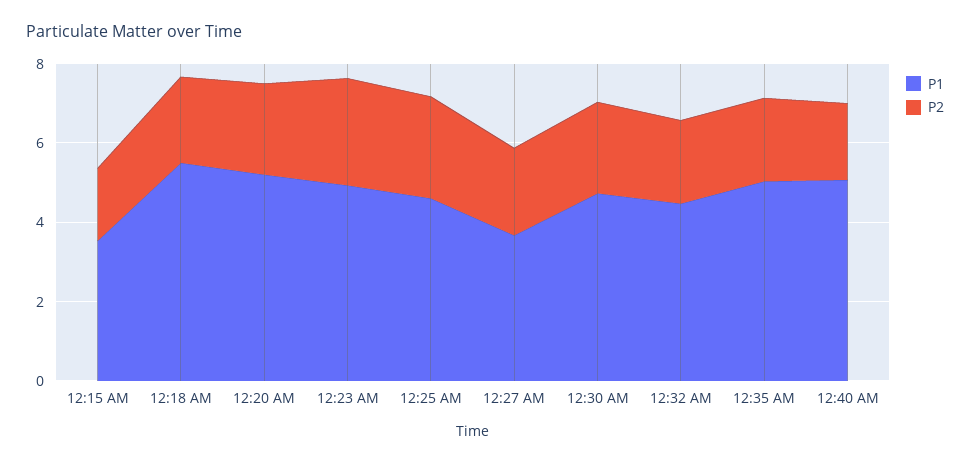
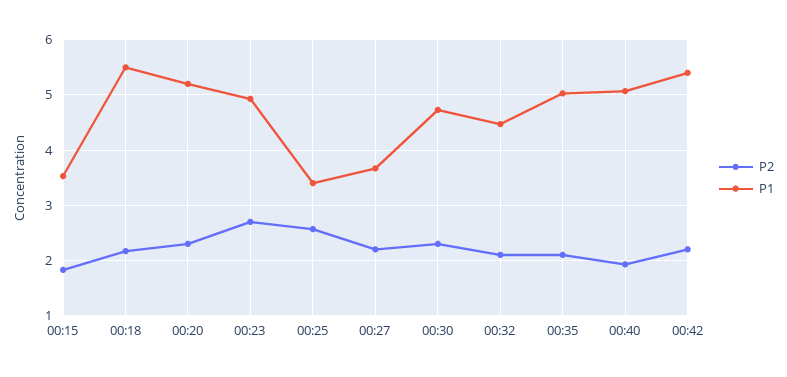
P1, 12:25 AM: 4.5 -> 3.4
P2, 00:42: none -> 2.2
P1, 00:42: none -> 5.4

